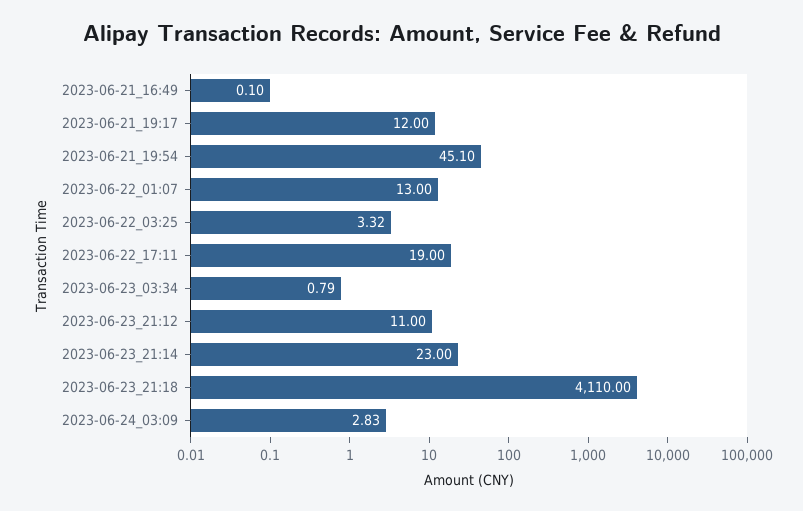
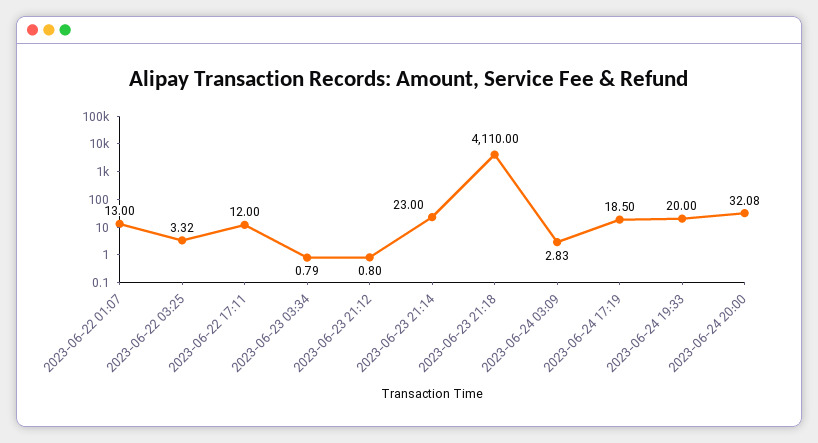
2023-06-21_16:49: 0.1 -> none
2023-06-21_19:17: 12 -> none
2023-06-21_19:54: 45.1 -> none
2023-06-22_17:11: 19 -> 12
2023-06-23_21:12: 11 -> 0.8
2023-06-24 17:19: none -> 18.5
2023-06-24 19:33: none -> 20
2023-06-24 20:00: none -> 32.08

